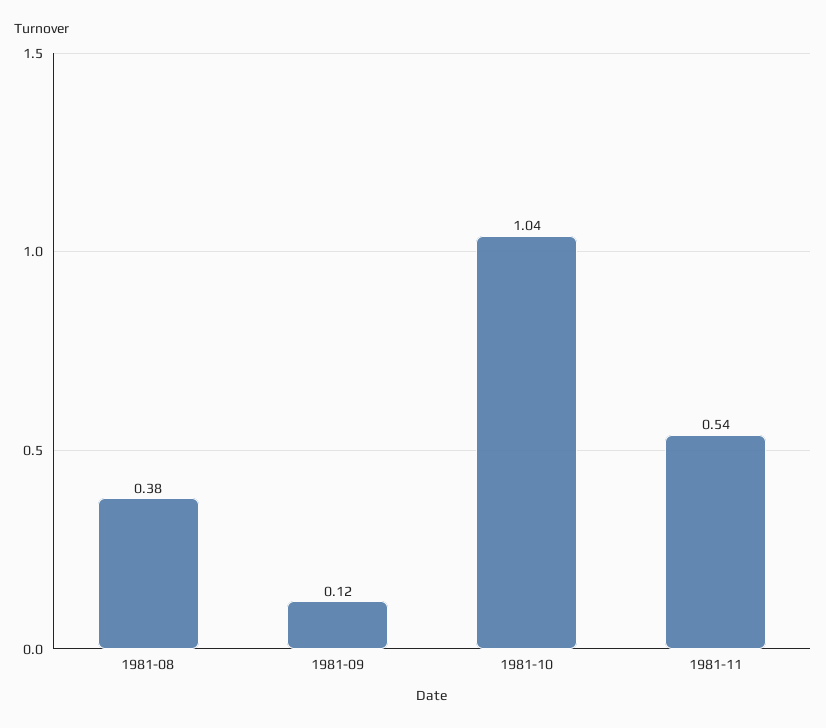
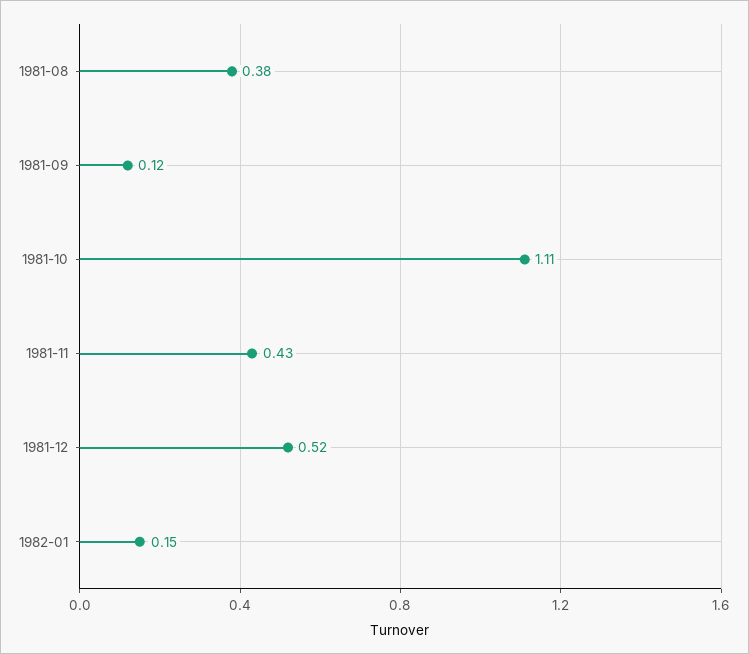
1981-10: 1.04 -> 1.11
1981-11: 0.54 -> 0.43
1981-12: none -> 0.52
1982-01: none -> 0.15

